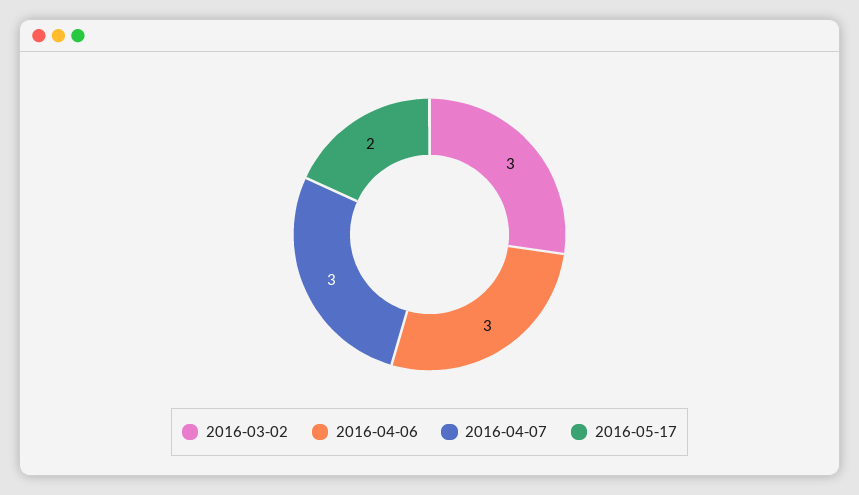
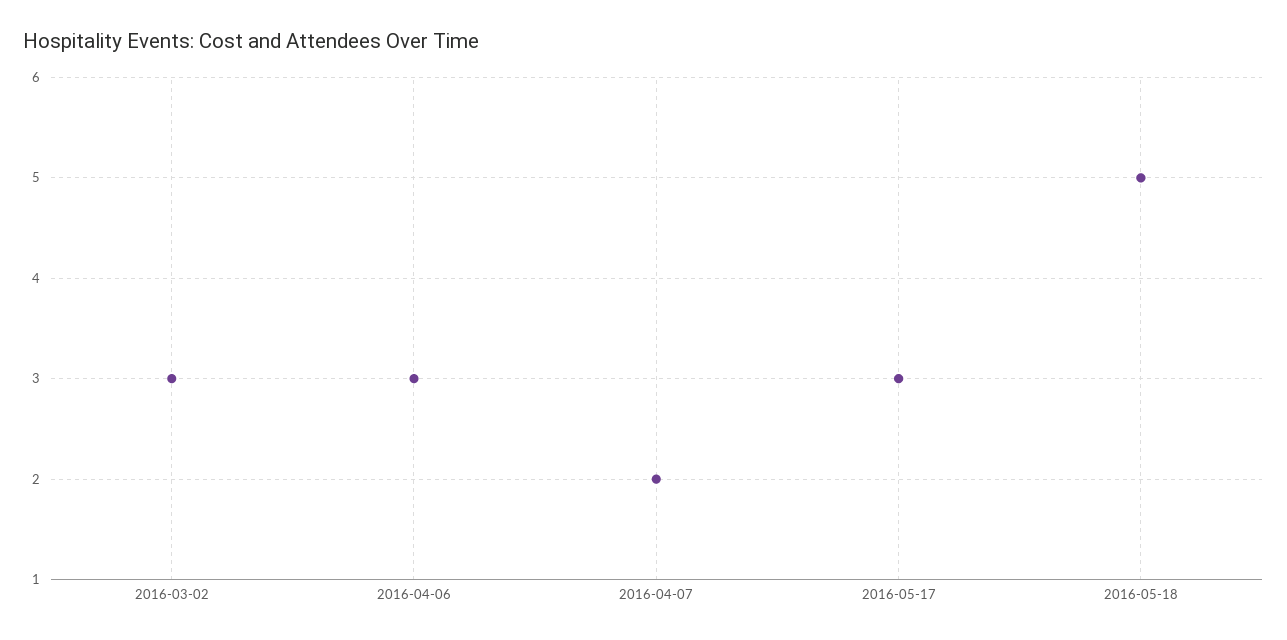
2016-04-07: 3 -> 2
2016-05-17: 2 -> 3
2016-05-18: none -> 5

